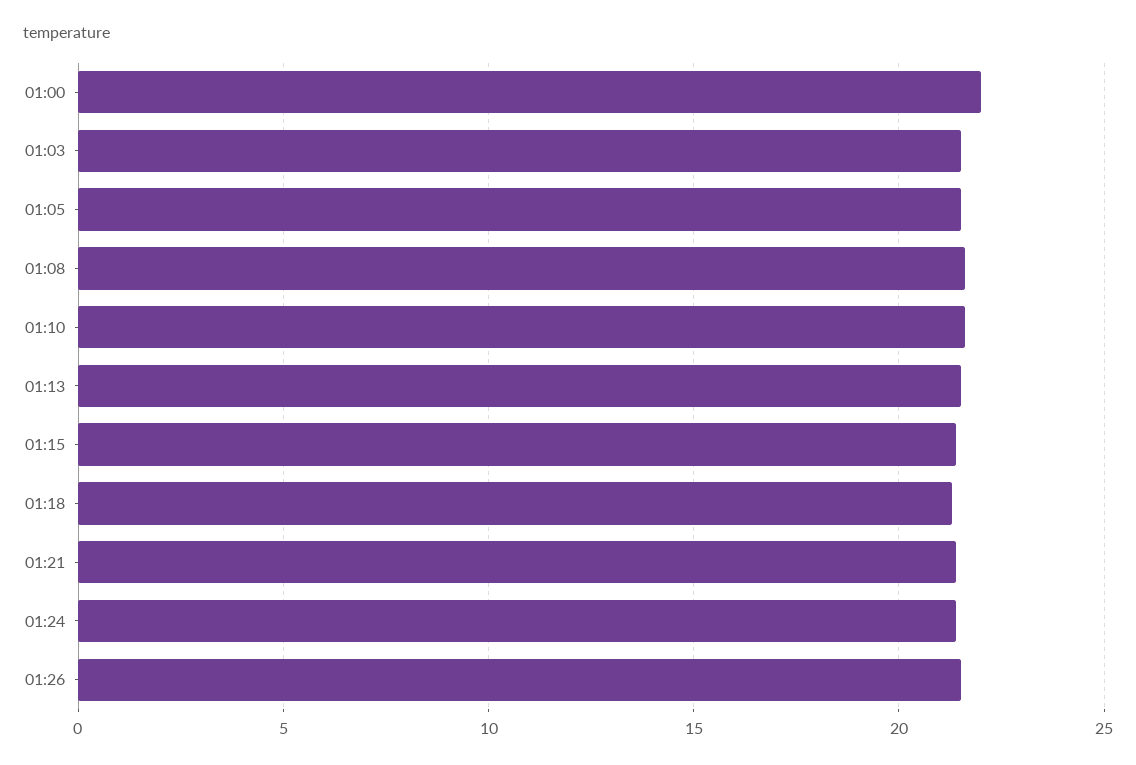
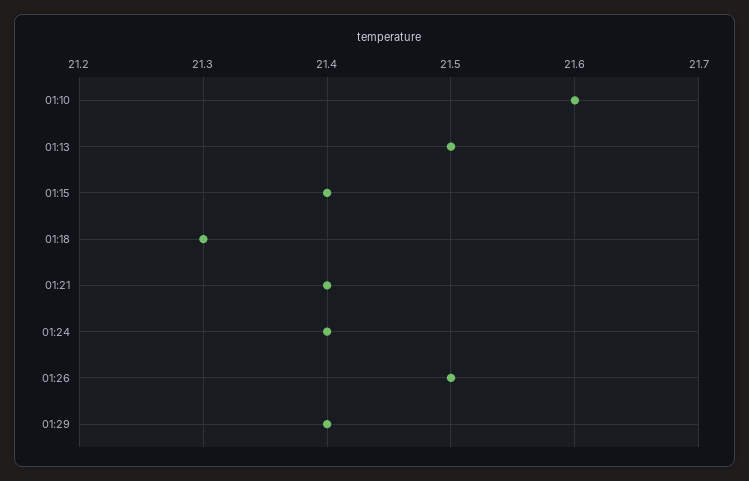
01:00: 22 -> none
01:03: 21.5 -> none
01:05: 21.5 -> none
01:08: 21.5 -> none
01:29: none -> 21.4

